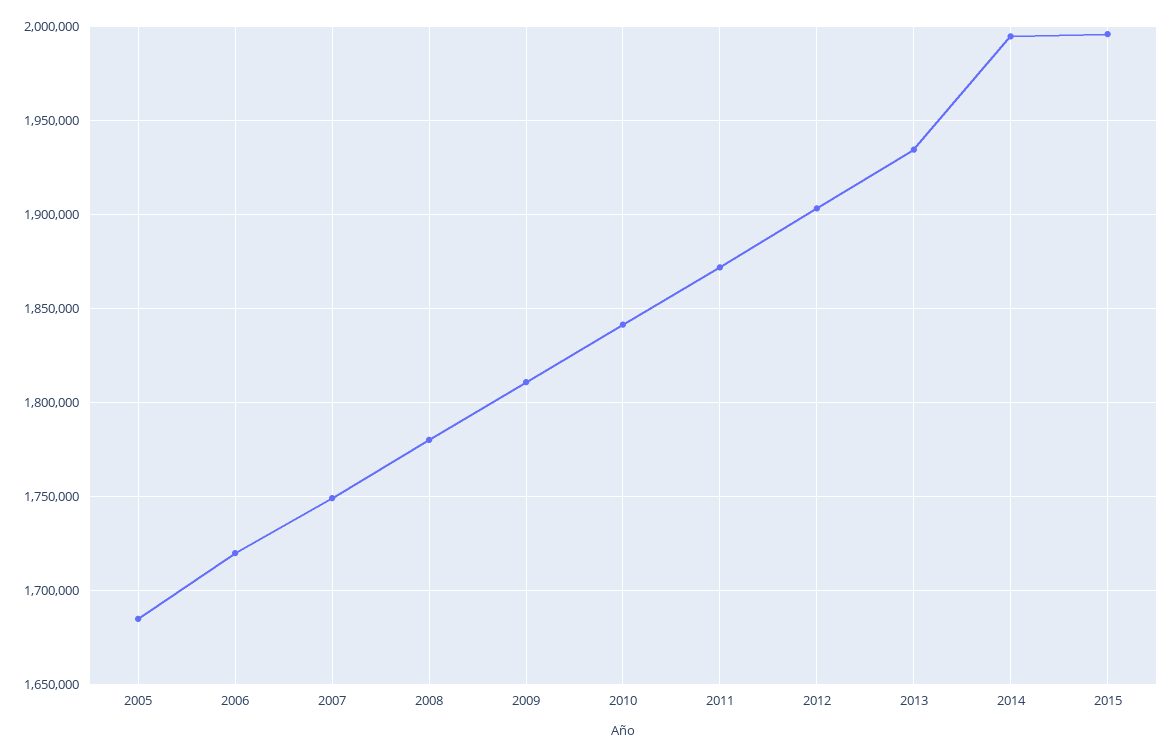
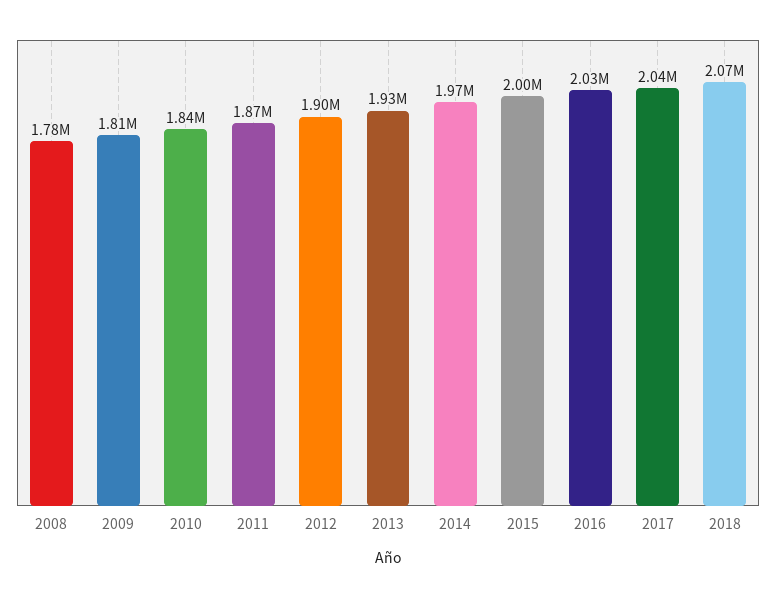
2005: 1685000 -> none
2006: 1720000 -> none
2007: 1750000 -> none
2014: 1995000 -> 1970000
2016: none -> 2030000
2017: none -> 2040000
2018: none -> 2070000

